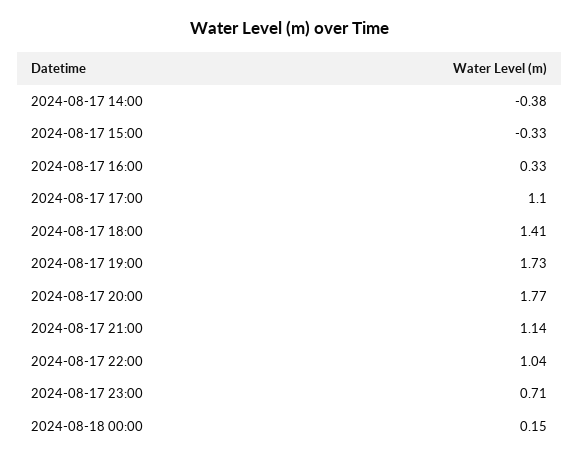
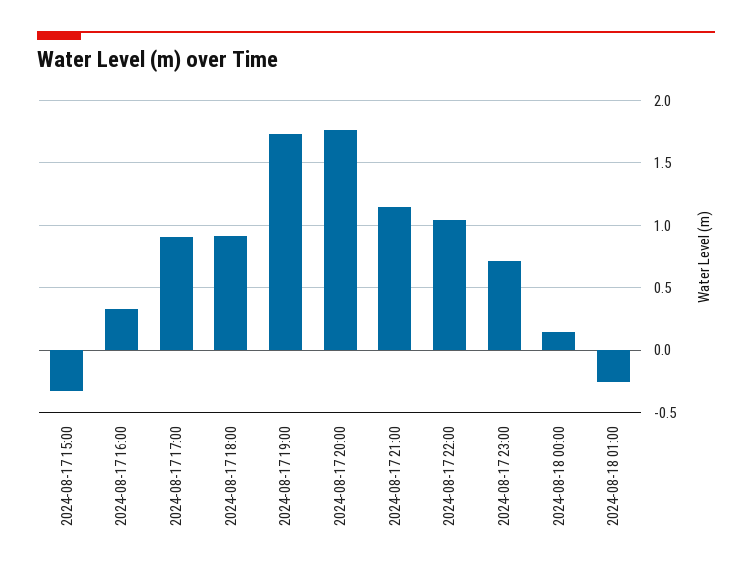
2024-08-17 14:00: -0.38 -> none
2024-08-17 17:00: 1.1 -> 0.9
2024-08-17 18:00: 1.41 -> 0.9
2024-08-18 01:00: none -> -0.25

